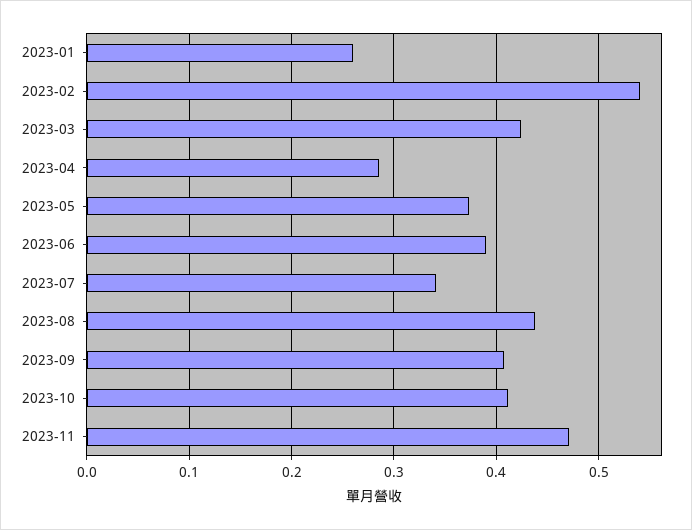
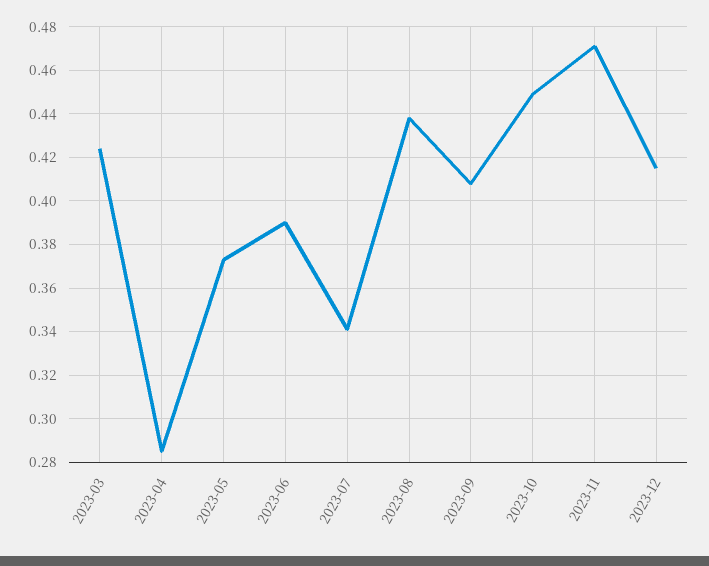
2023-01: 0.26 -> none
2023-02: 0.54 -> none
2023-10: 0.41 -> 0.45
2023-12: none -> 0.415

